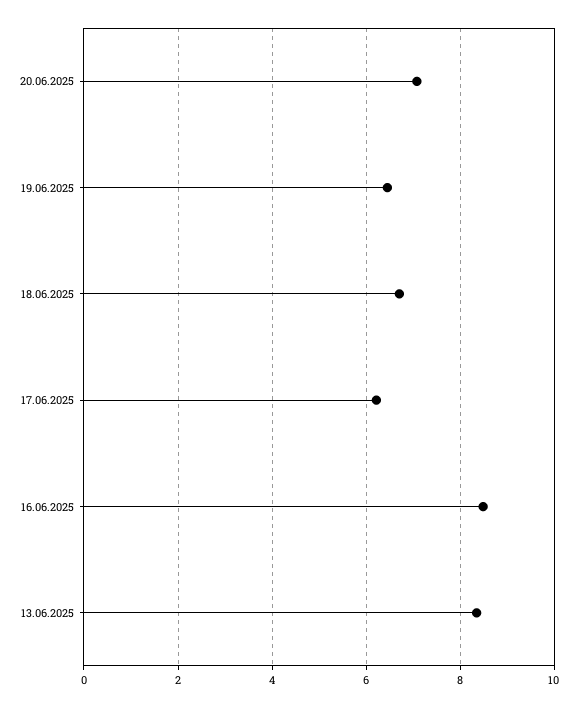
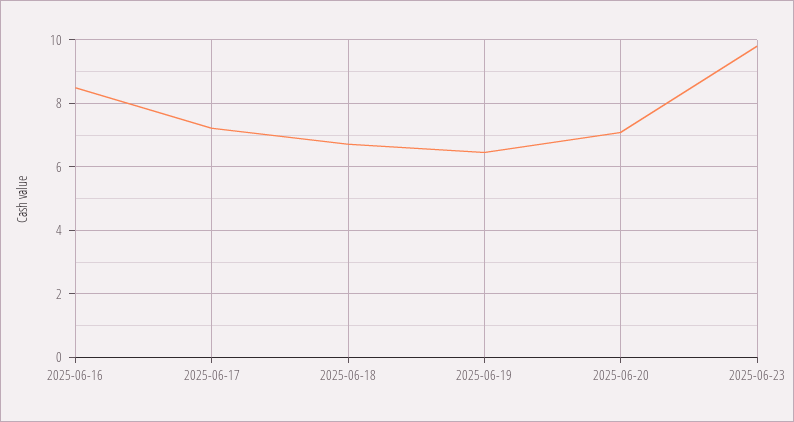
17.06.2025: 6.2 -> 7.2
13.06.2025: 8.4 -> none
2025-06-23: none -> 9.8

